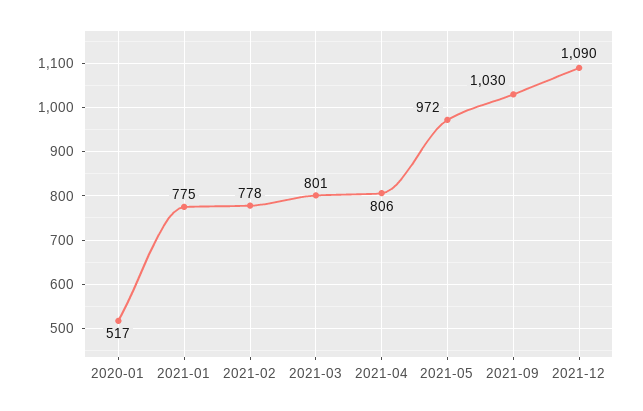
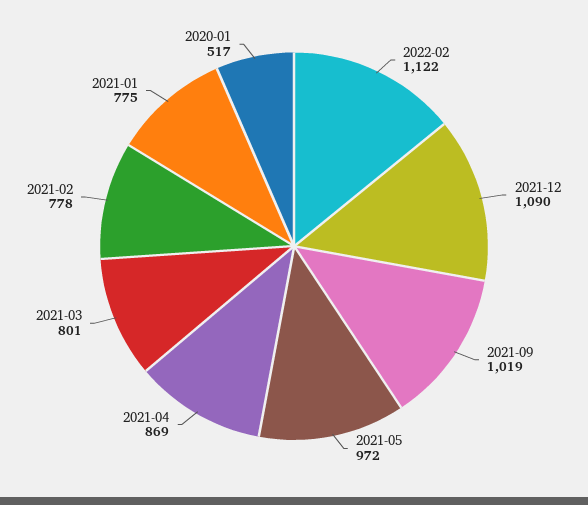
2021-04: 806 -> 869
2021-09: 1030 -> 1019
2022-02: none -> 1122

